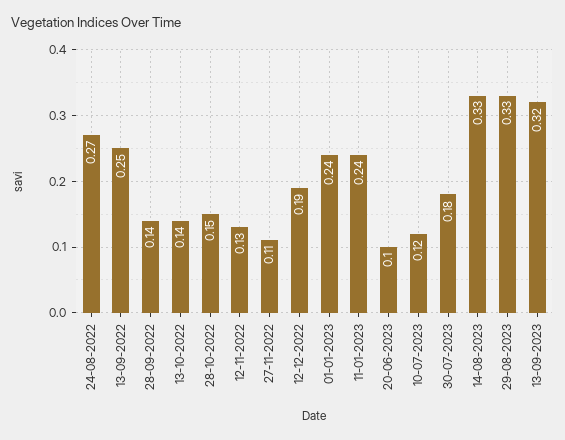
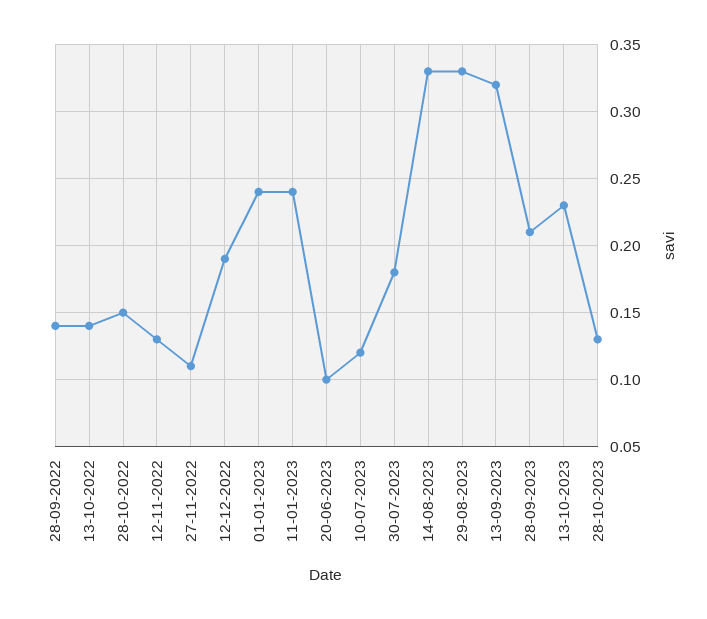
24-08-2022: 0.27 -> none
13-09-2022: 0.25 -> none
28-09-2023: none -> 0.21
13-10-2023: none -> 0.23
28-10-2023: none -> 0.13

